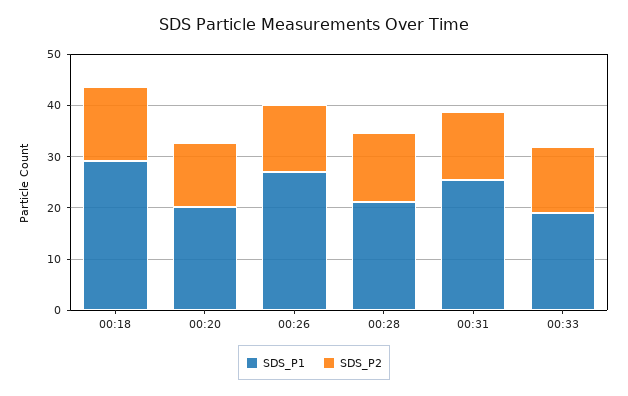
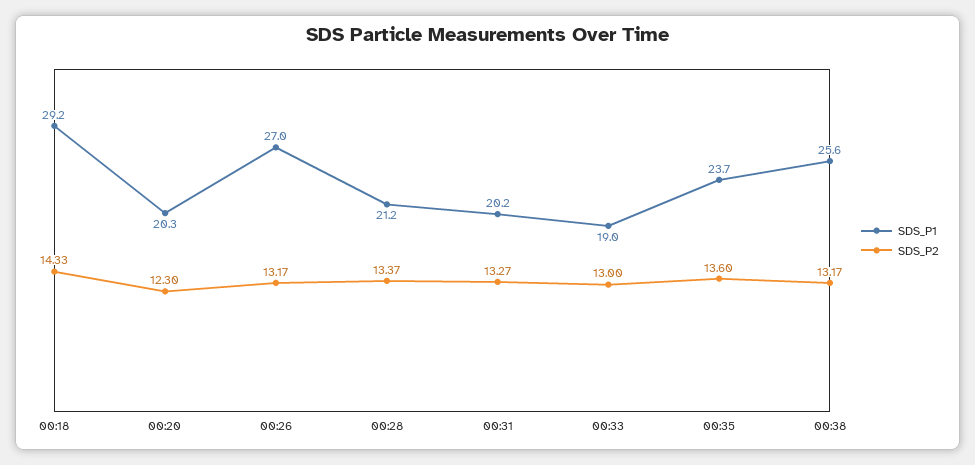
SDS_P1, 00:31: 26 -> 20.2
SDS_P1, 00:35: none -> 23.7
SDS_P2, 00:35: none -> 13.6
SDS_P1, 00:38: none -> 25.6
SDS_P2, 00:38: none -> 13.17

